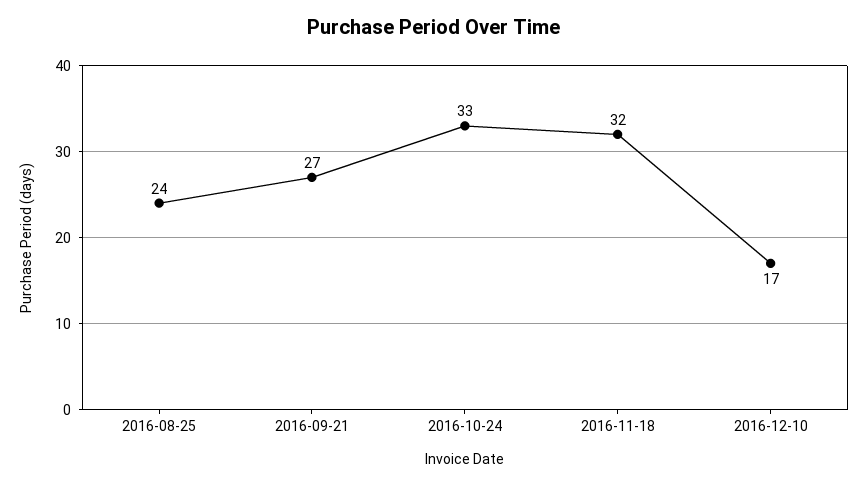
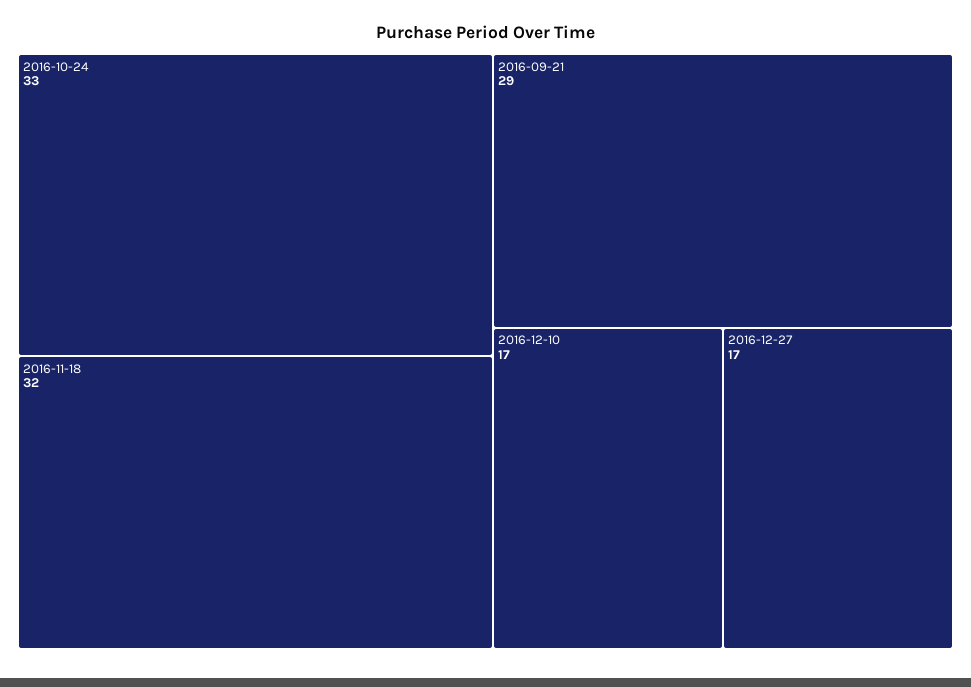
2016-08-25: 24 -> none
2016-09-21: 27 -> 29
2016-12-27: none -> 17

